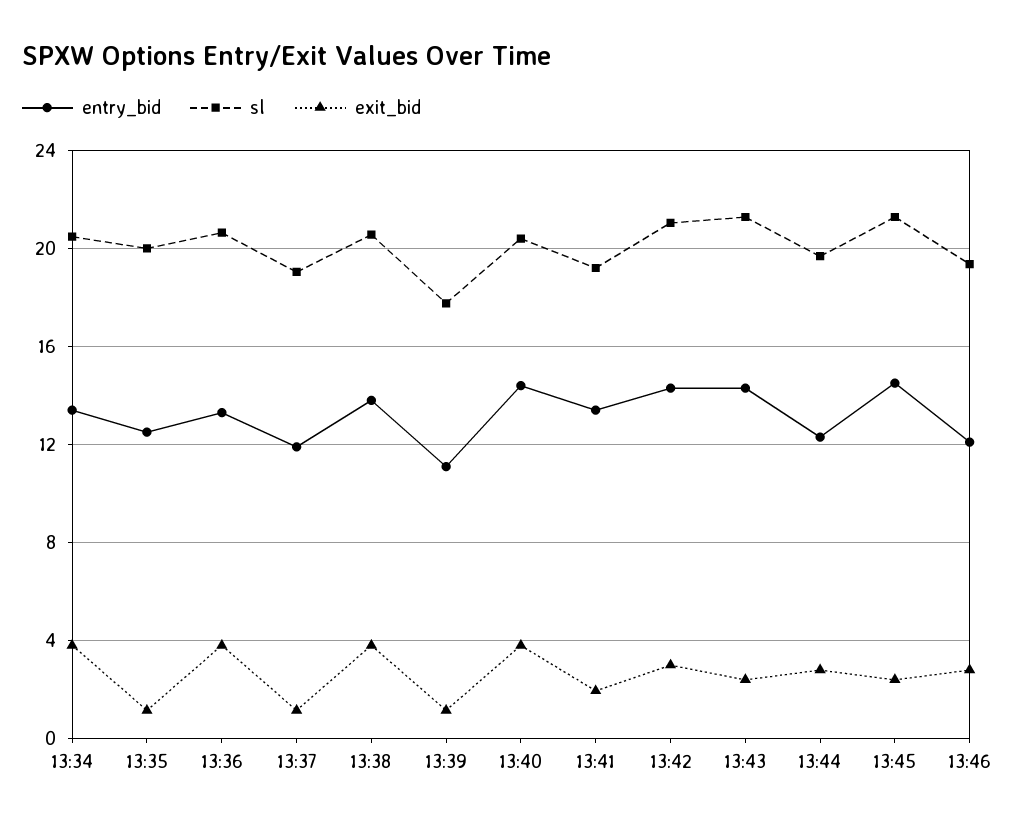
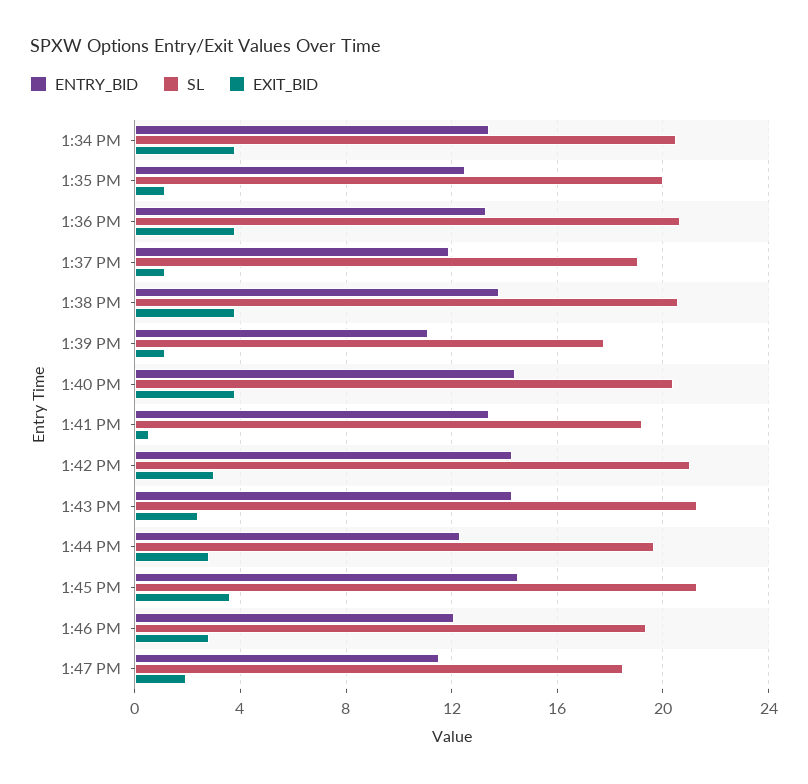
exit_bid, 13:41: 2 -> 0.5
exit_bid, 13:45: 2.5 -> 3.5
entry_bid, 1:47 PM: none -> 11.5
sl, 1:47 PM: none -> 18.5
exit_bid, 1:47 PM: none -> 2

